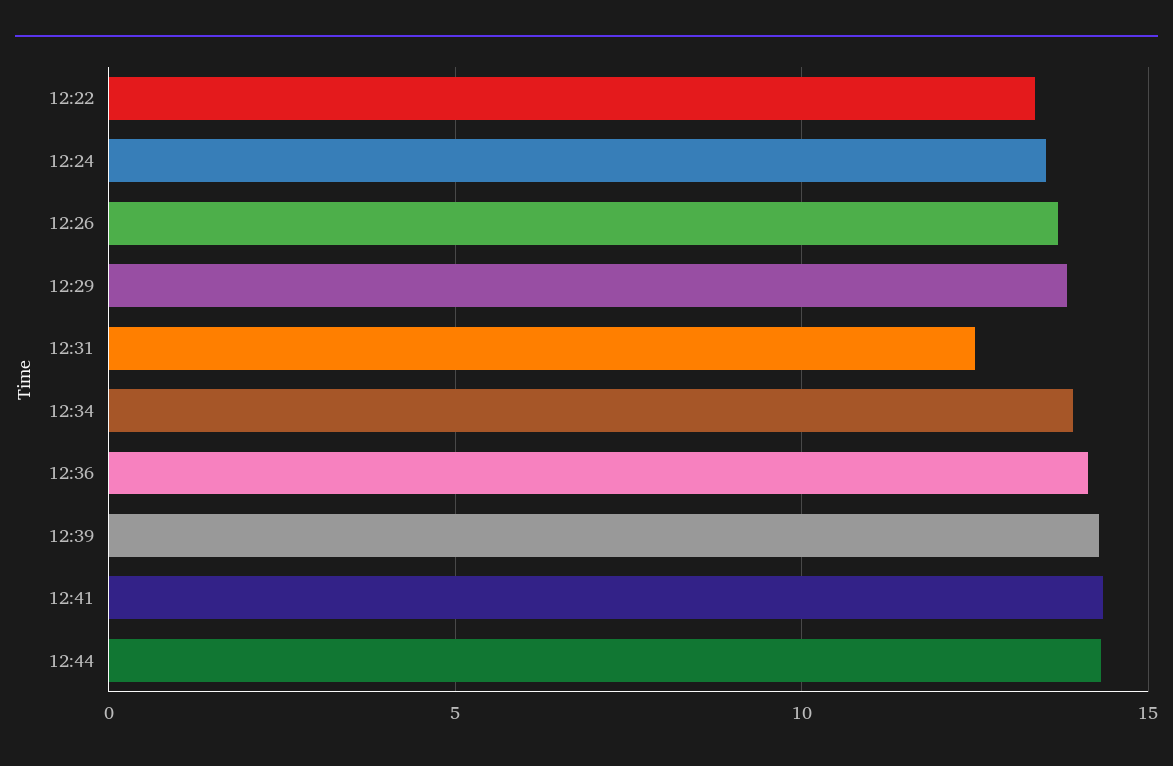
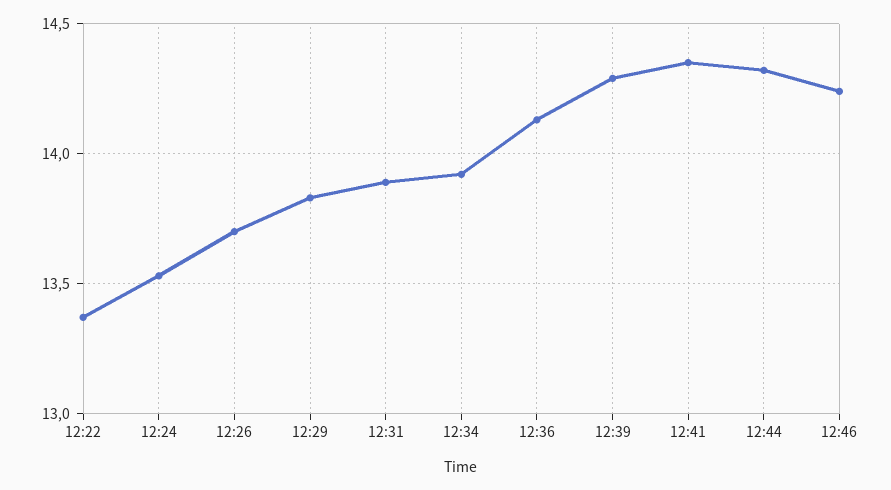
12:31: 12.5 -> 13.9
12:46: none -> 14.25

